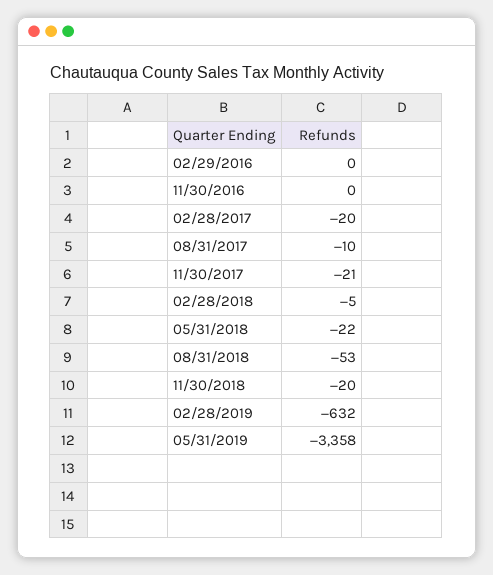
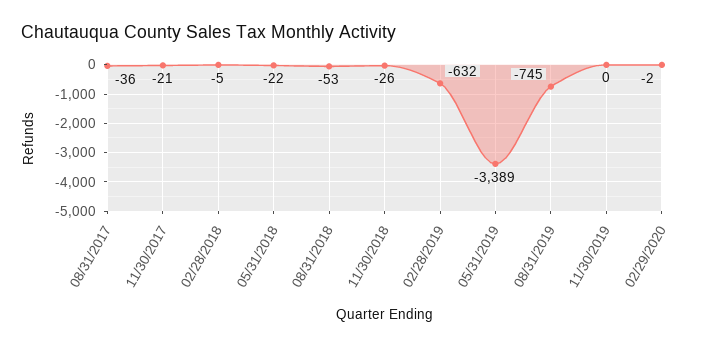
02/29/2016: 0 -> none
11/30/2016: 0 -> none
02/28/2017: -20 -> none
08/31/2017: -10 -> -36
11/30/2018: -20 -> -26
05/31/2019: -3358 -> -3389
08/31/2019: none -> -745
11/30/2019: none -> 0
02/29/2020: none -> -2

